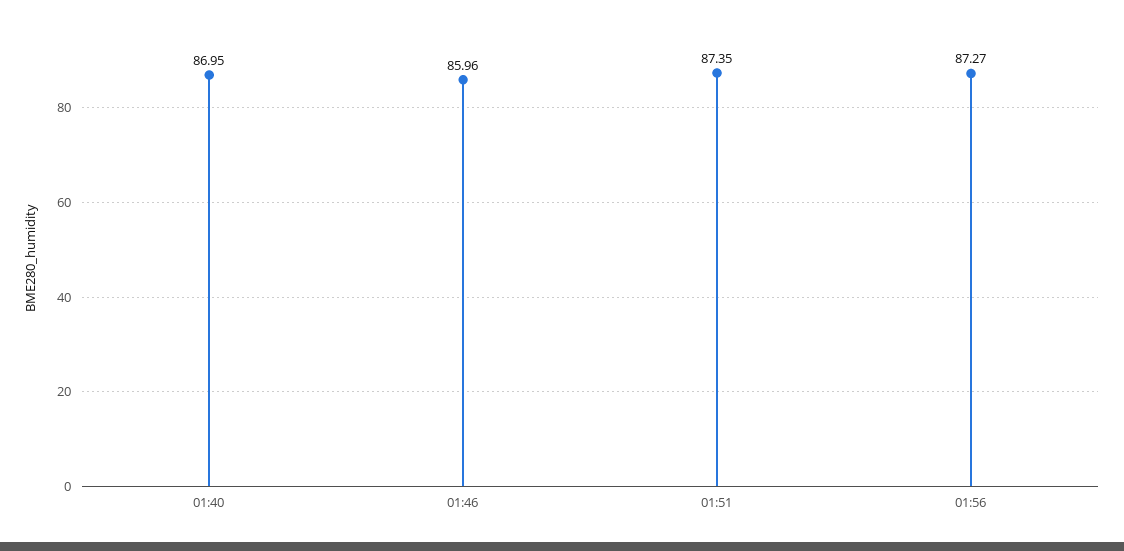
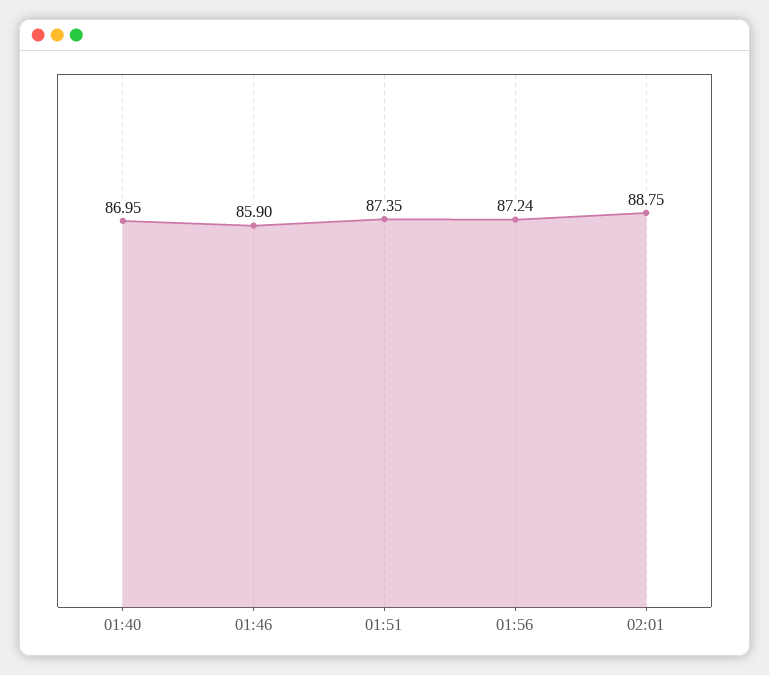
01:46: 85.96 -> 85.9
01:56: 87.27 -> 87.24
02:01: none -> 88.75

